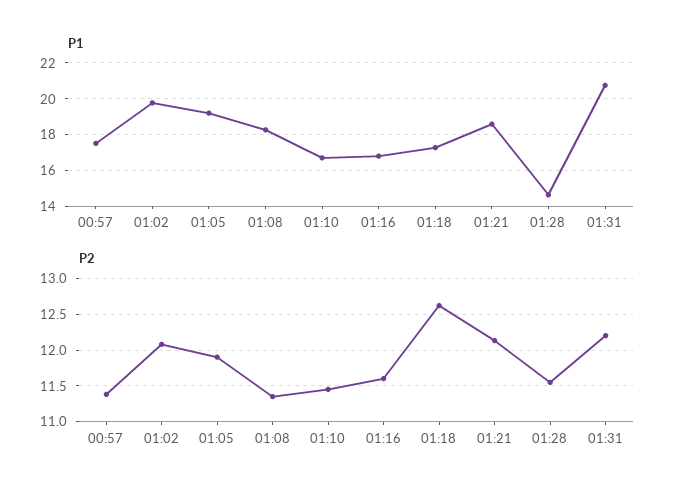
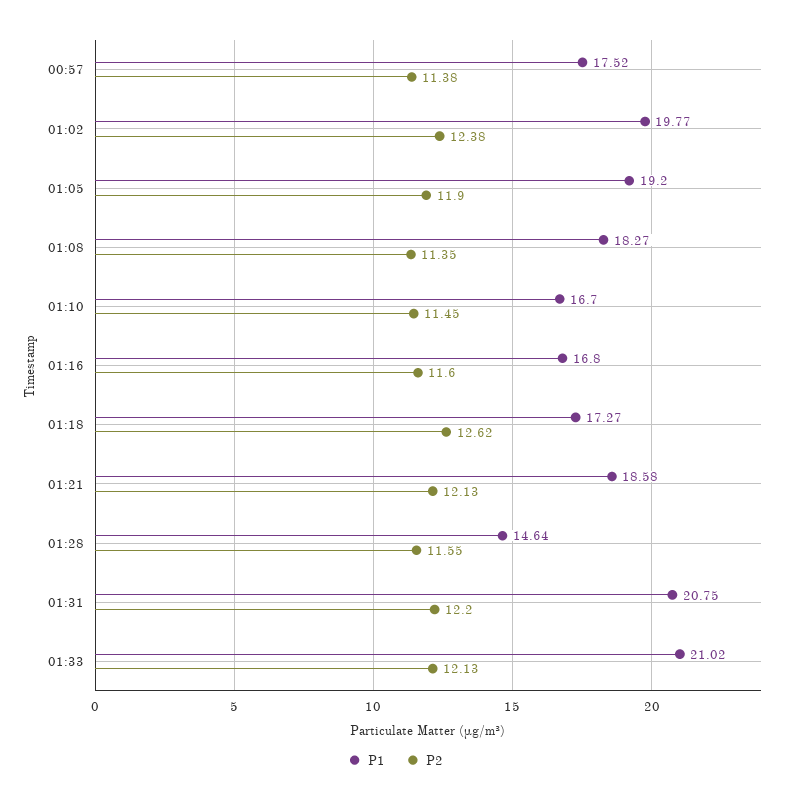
P2, 01:02: 12.1 -> 12.38
P1, 01:33: none -> 21.02
P2, 01:33: none -> 12.13

